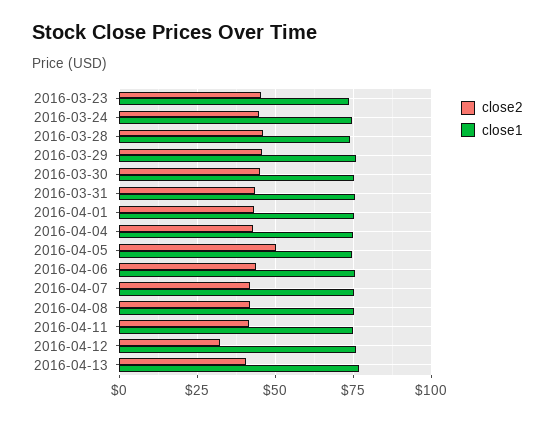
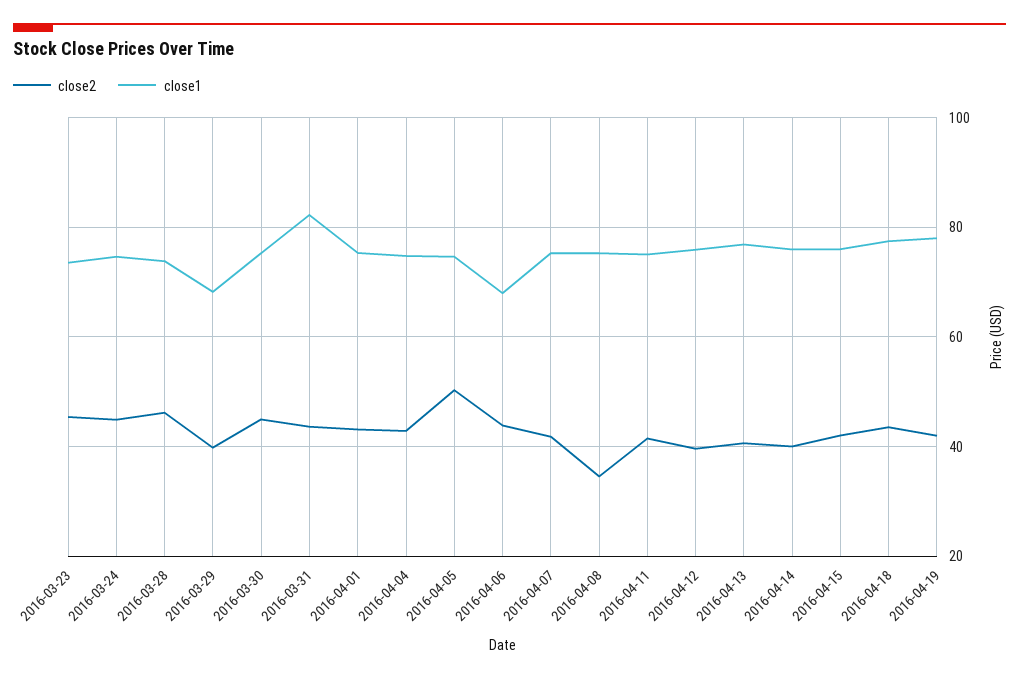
close2, 2016-03-29: 45 -> 40
close1, 2016-03-29: 75 -> 68
close1, 2016-03-31: 75 -> 82
close1, 2016-04-06: 75 -> 68
close2, 2016-04-08: 42.5 -> 34
close2, 2016-04-12: 32.5 -> 40
close2, 2016-04-14: none -> 40
close1, 2016-04-14: none -> 76
close2, 2016-04-15: none -> 42
close1, 2016-04-15: none -> 76
close2, 2016-04-18: none -> 44
close1, 2016-04-18: none -> 78
close2, 2016-04-19: none -> 42
close1, 2016-04-19: none -> 78

